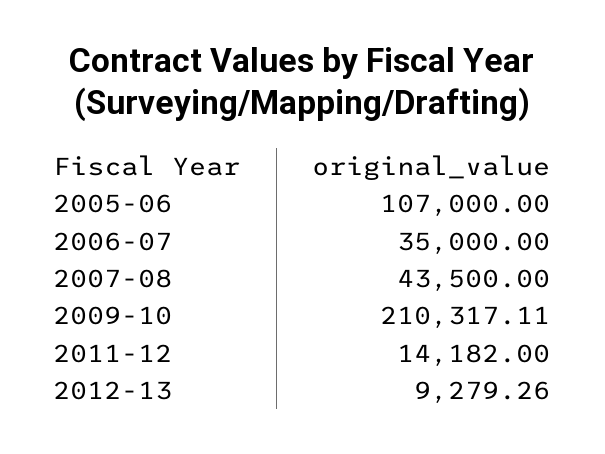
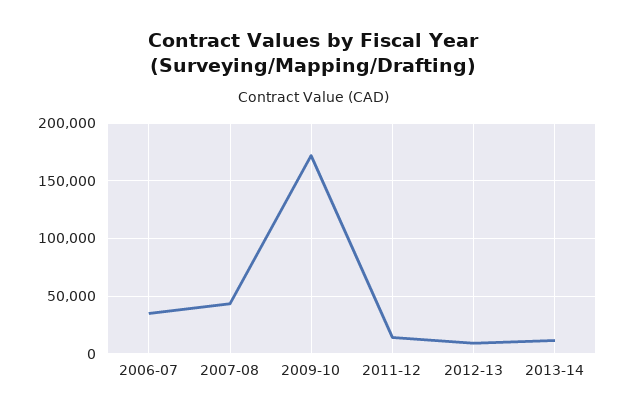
2005-06: 107000 -> none
2009-10: 210317.11 -> 170000
2013-14: none -> 10000

